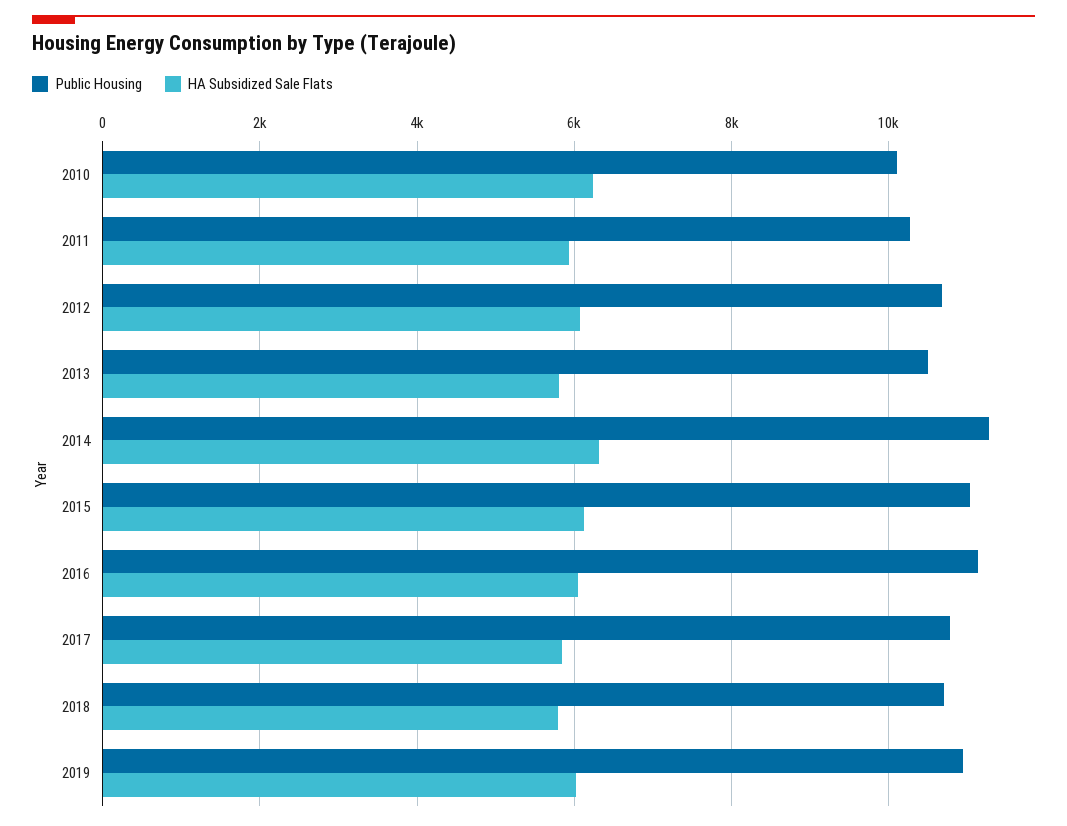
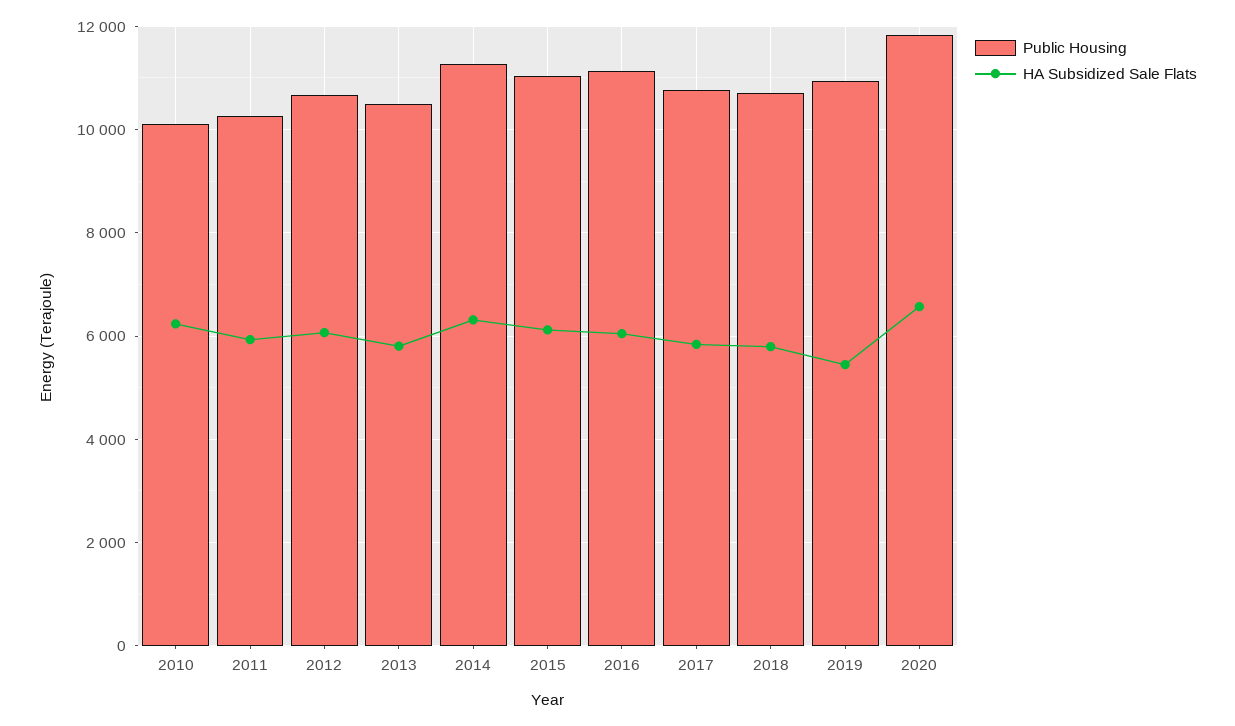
HA Subsidized Sale Flats, 2019: 6000 -> 5400
Public Housing, 2020: none -> 11800
HA Subsidized Sale Flats, 2020: none -> 6600

